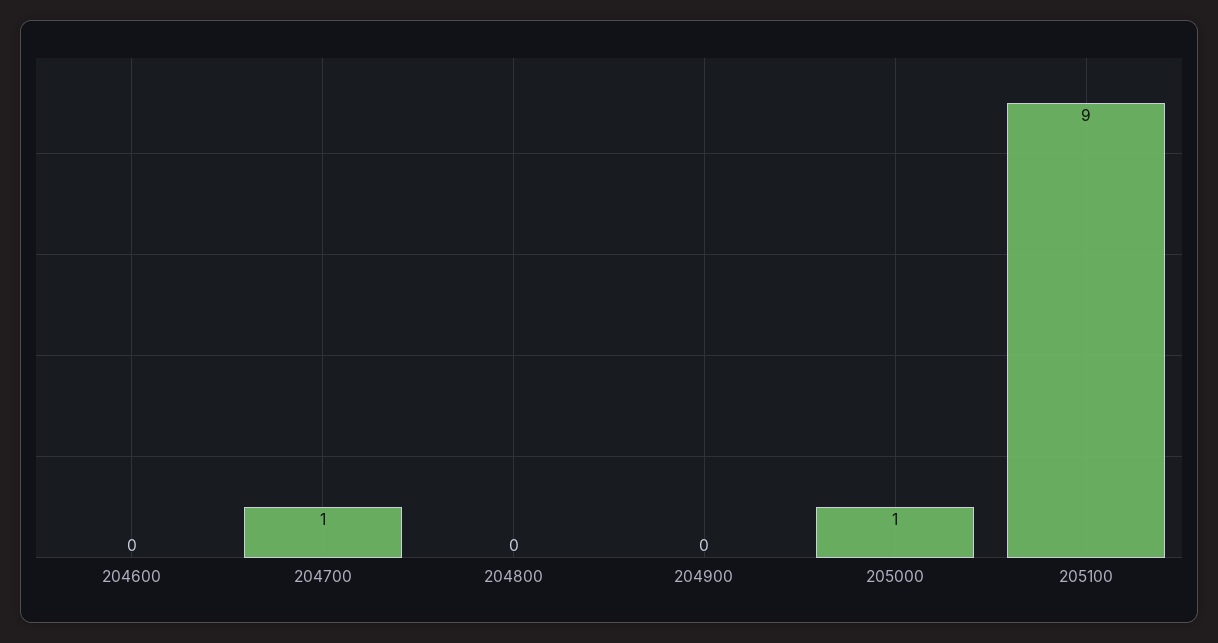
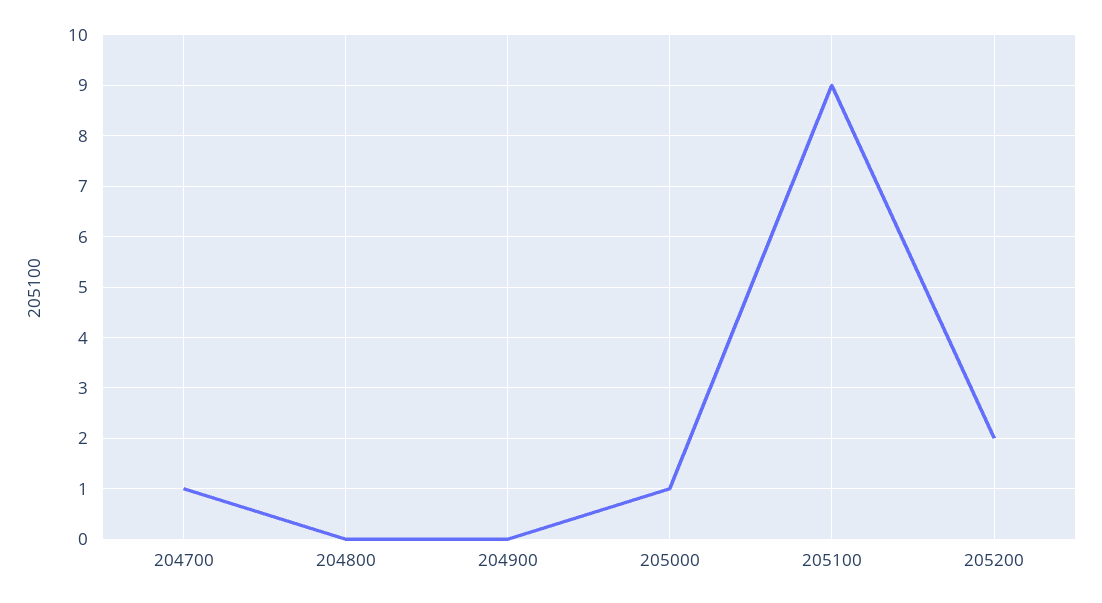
204600: 0 -> none
205200: none -> 2

